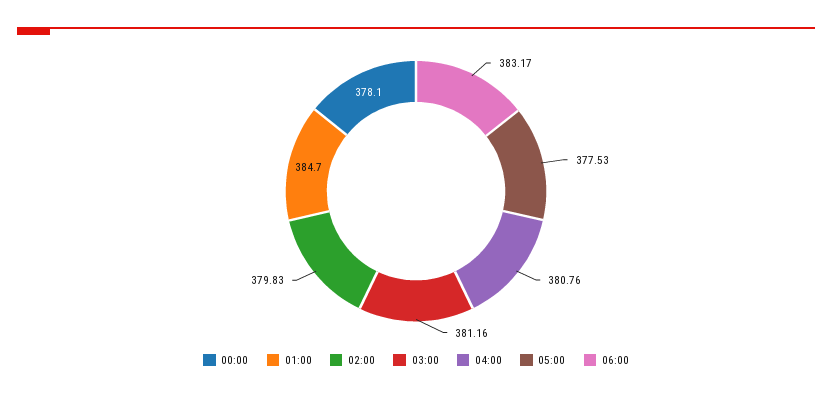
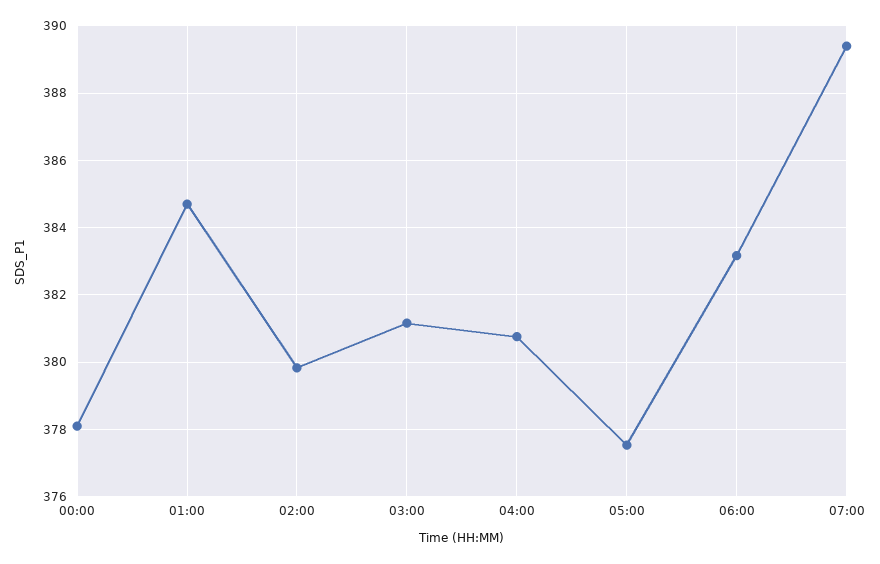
07:00: none -> 389.4

